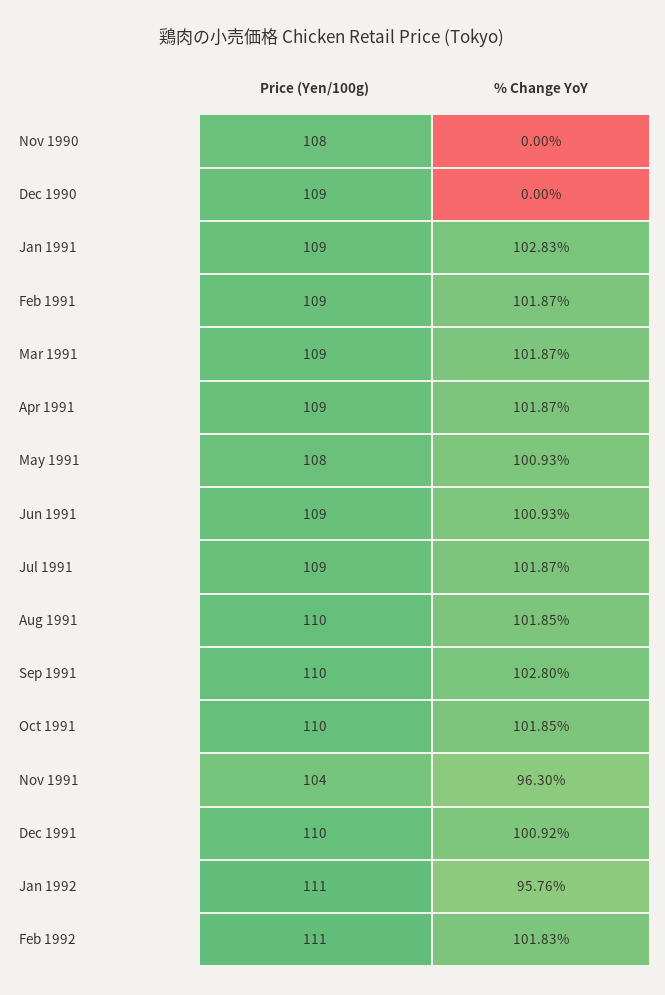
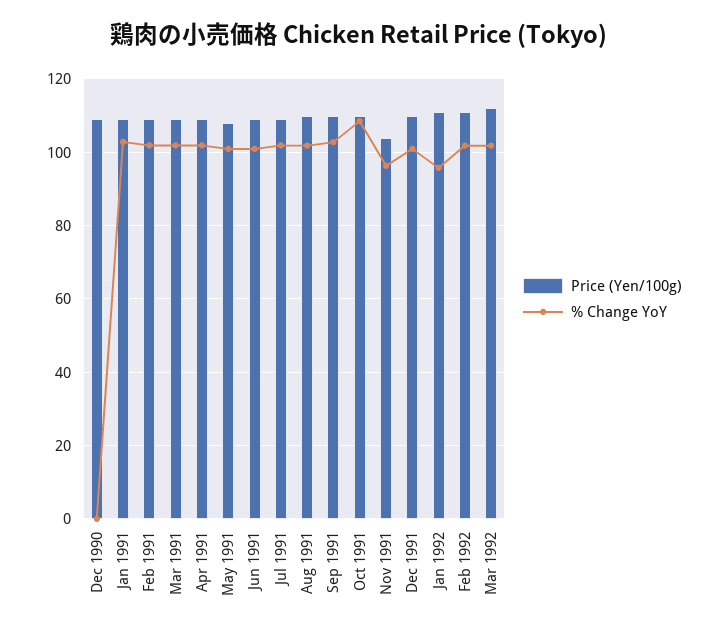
Price (Yen/100g), Nov 1990: 108 -> none
% Change YoY, Nov 1990: 0 -> none
% Change YoY, Oct 1991: 101.85 -> 108
Price (Yen/100g), Mar 1992: none -> 112
% Change YoY, Mar 1992: none -> 102

